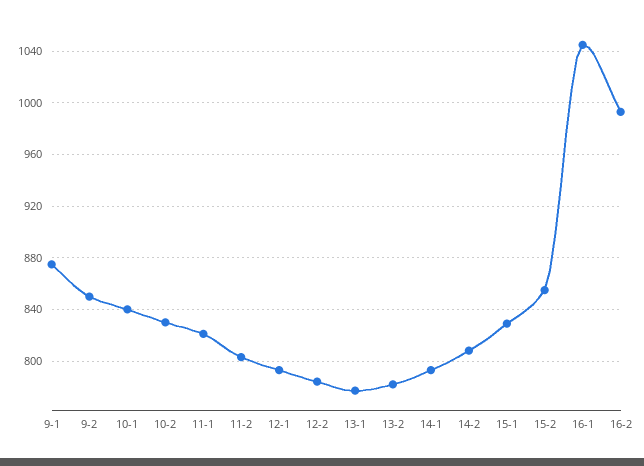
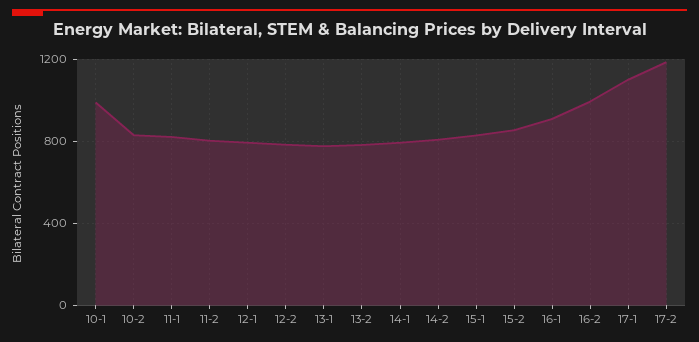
9-1: 875 -> none
9-2: 850 -> none
10-1: 840 -> 1000
16-1: 1045 -> 900
17-1: none -> 1100
17-2: none -> 1200

